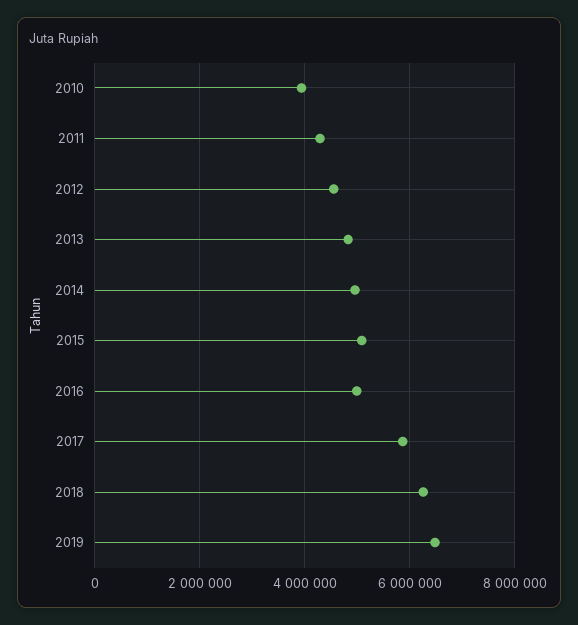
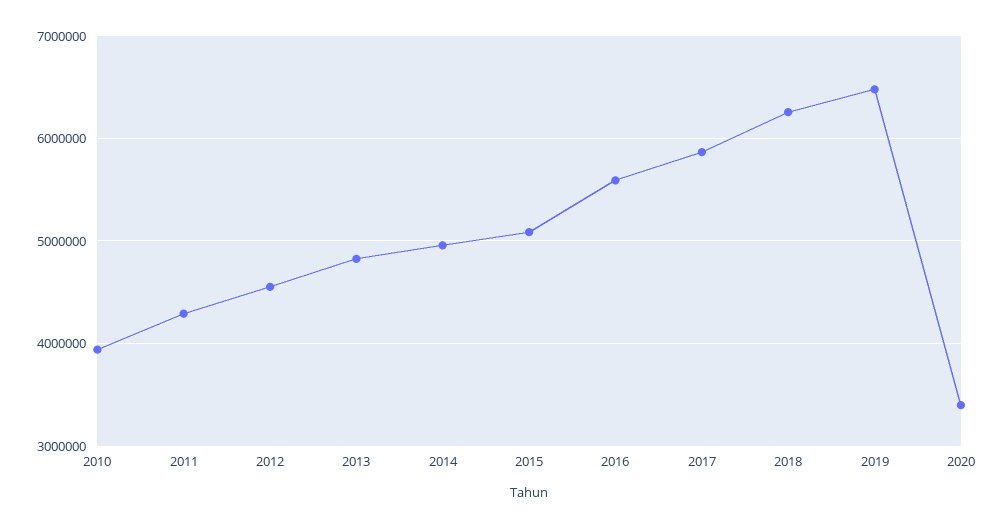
2016: 5000000 -> 5600000
2020: none -> 3400000

